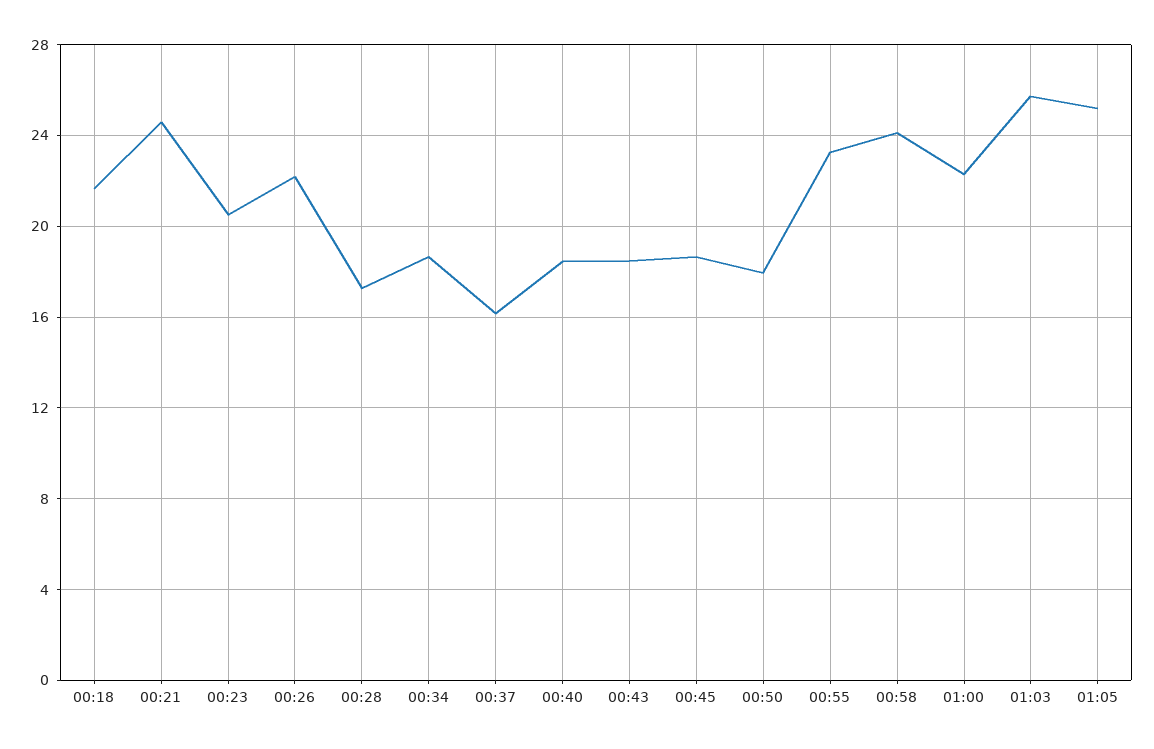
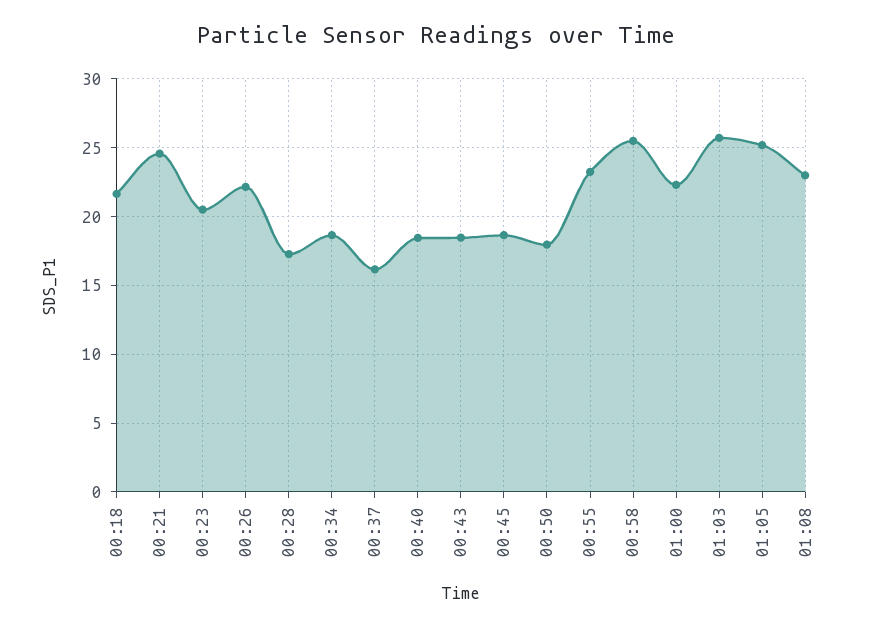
00:58: 24 -> 25.5
01:08: none -> 23

